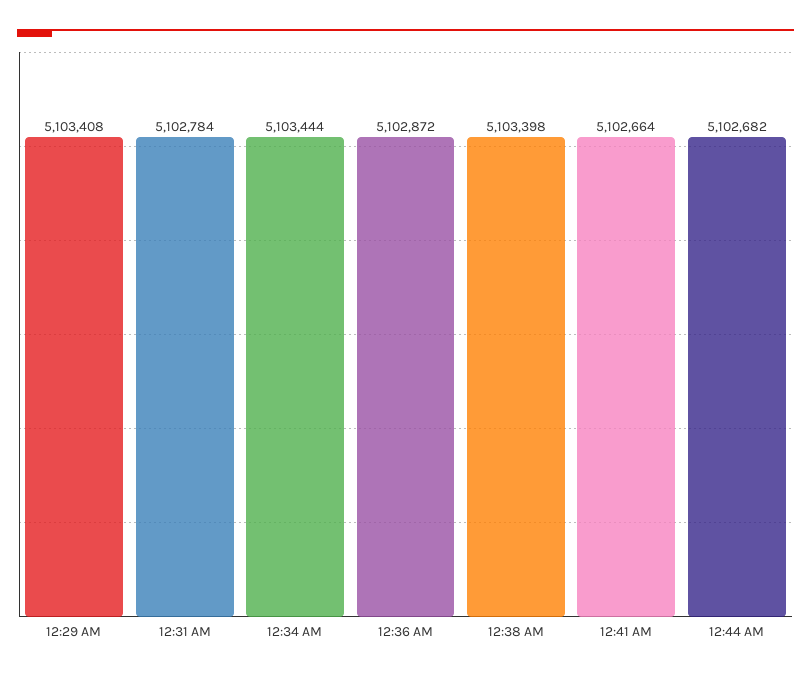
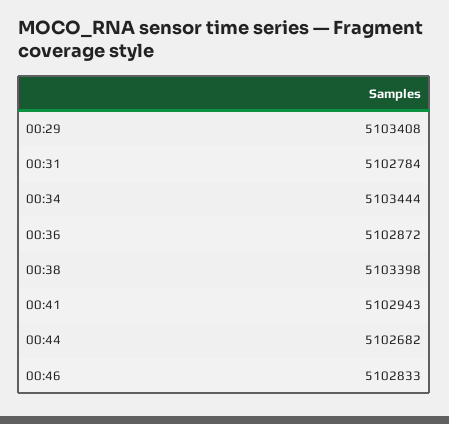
12:41 AM: 5102664 -> 5102943
00:46: none -> 5102833

